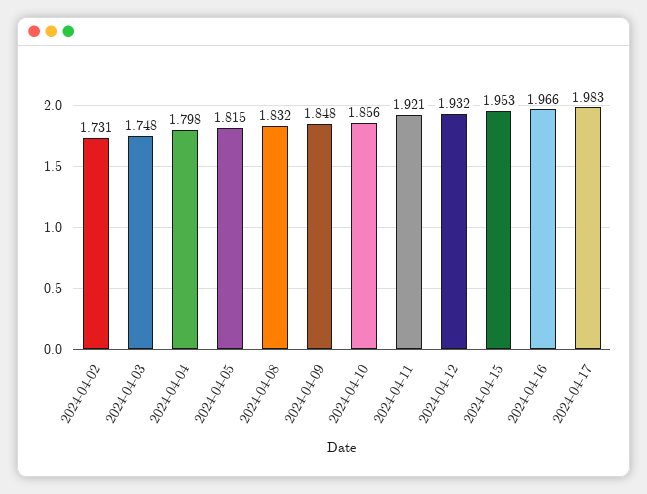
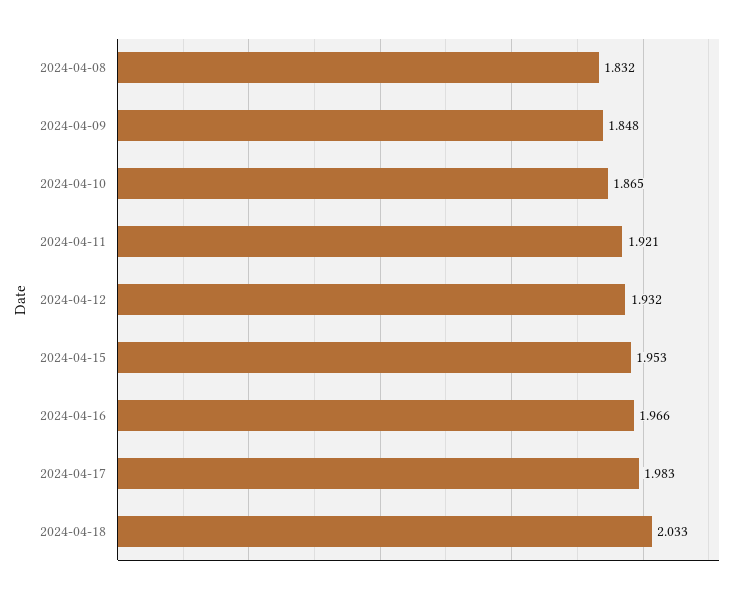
2024-04-02: 1.731 -> none
2024-04-03: 1.748 -> none
2024-04-04: 1.798 -> none
2024-04-05: 1.815 -> none
2024-04-10: 1.856 -> 1.865
2024-04-18: none -> 2.033

